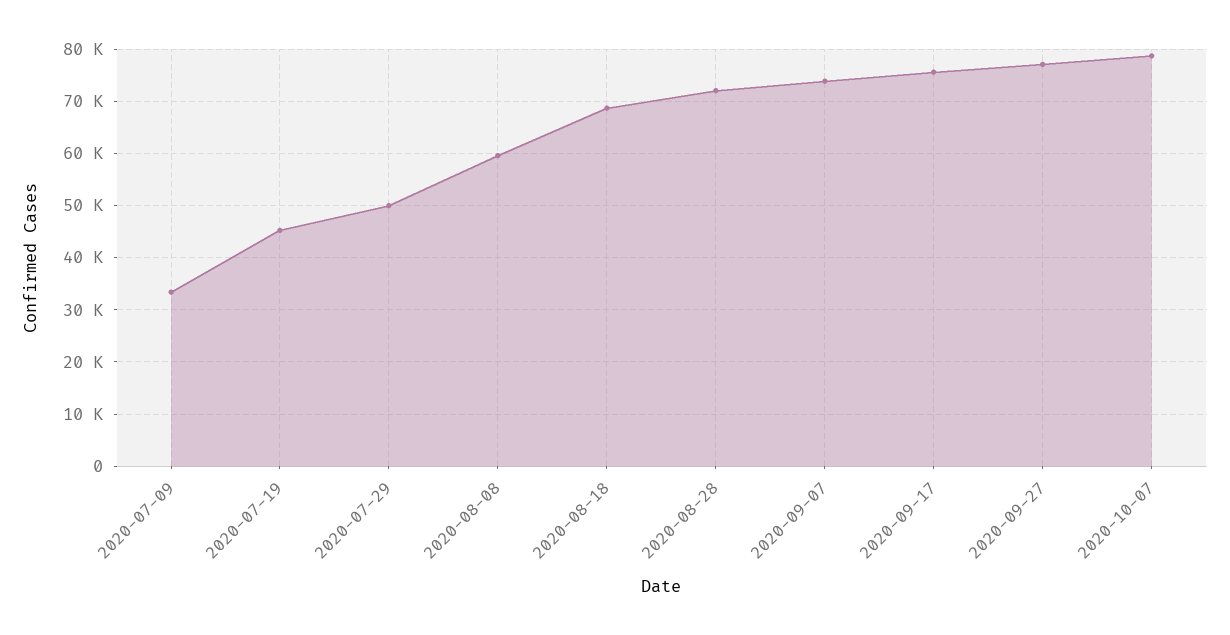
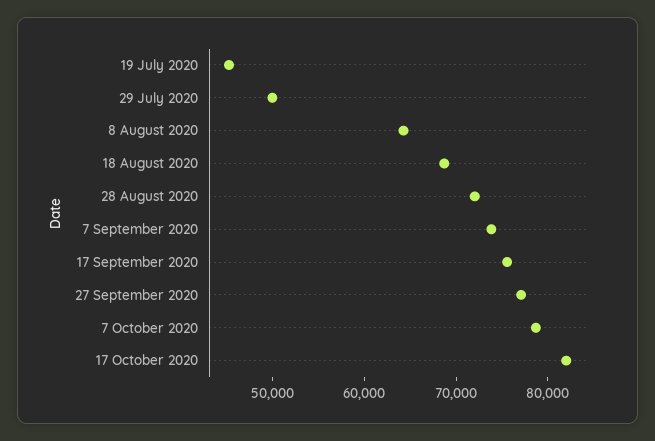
2020-07-09: 34000 -> none
2020-08-08: 60000 -> 64000
17 October 2020: none -> 82000

